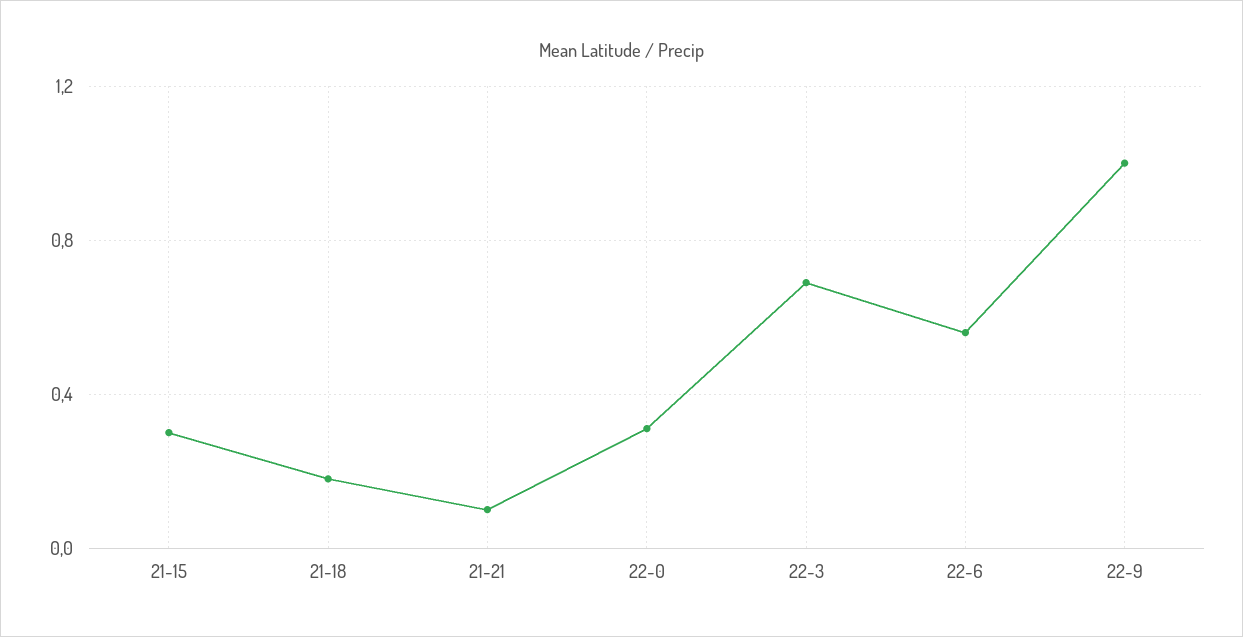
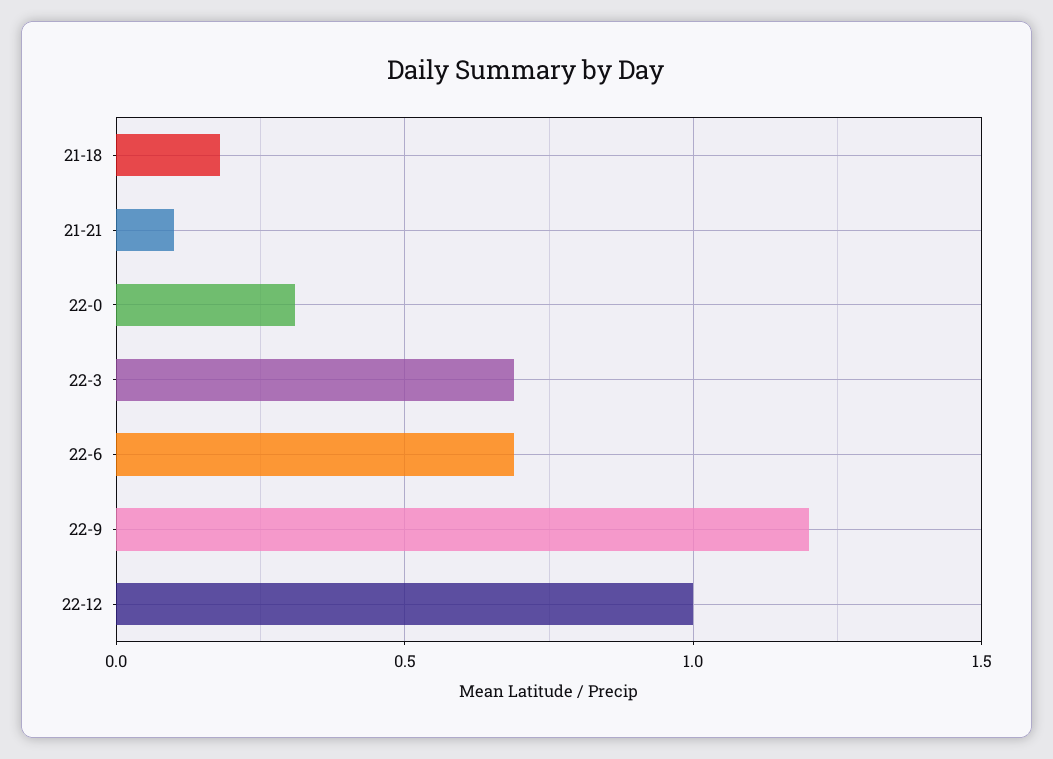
21-15: 0.3 -> none
22-6: 0.55 -> 0.7
22-9: 1 -> 1.2
22-12: none -> 1

